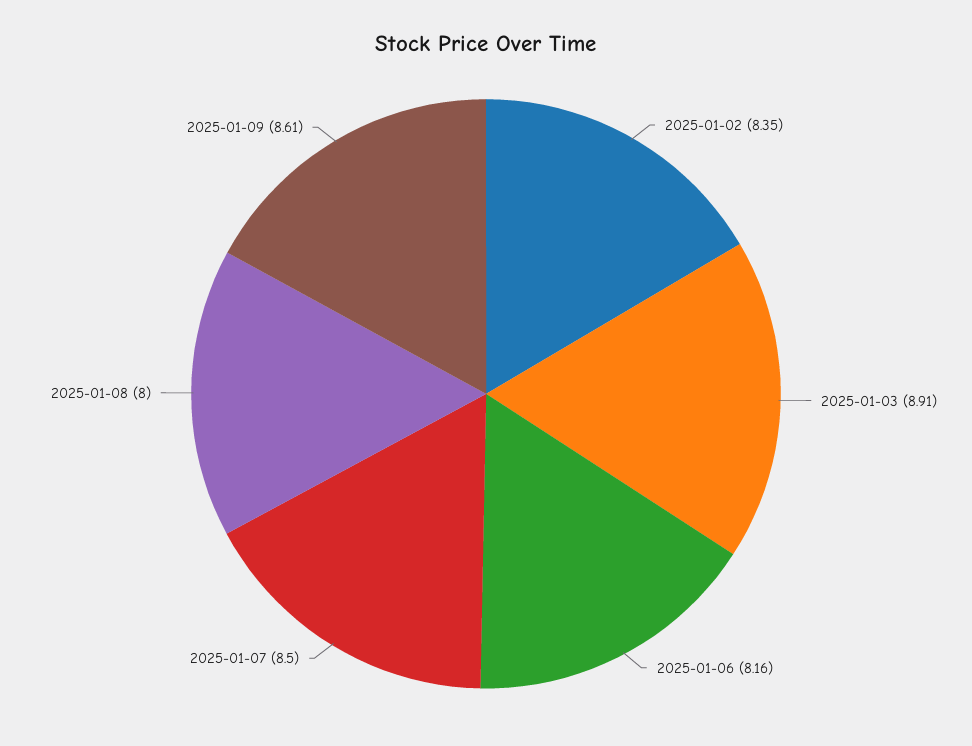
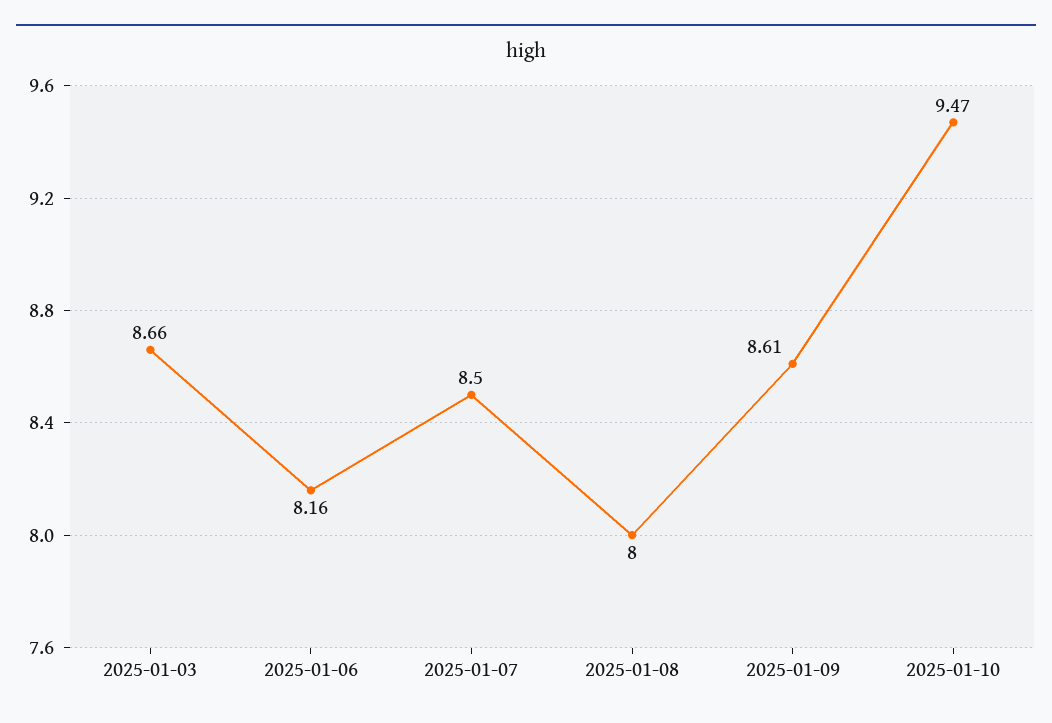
2025-01-02: 8.35 -> none
2025-01-03: 8.91 -> 8.66
2025-01-10: none -> 9.47

